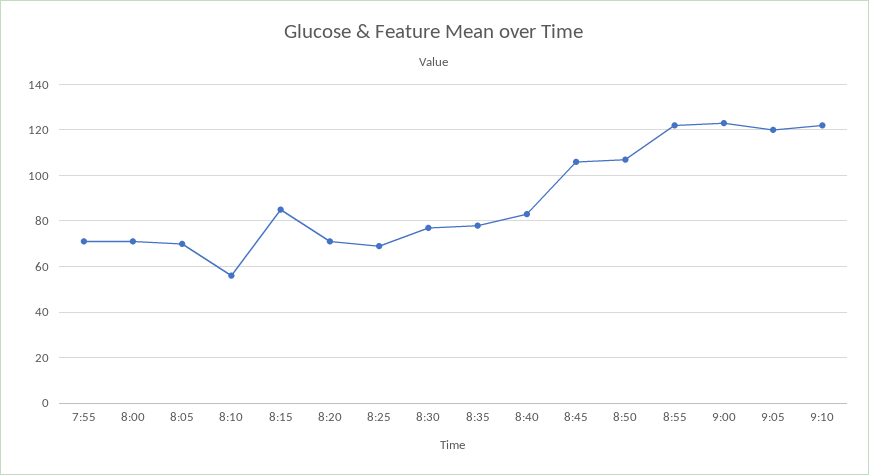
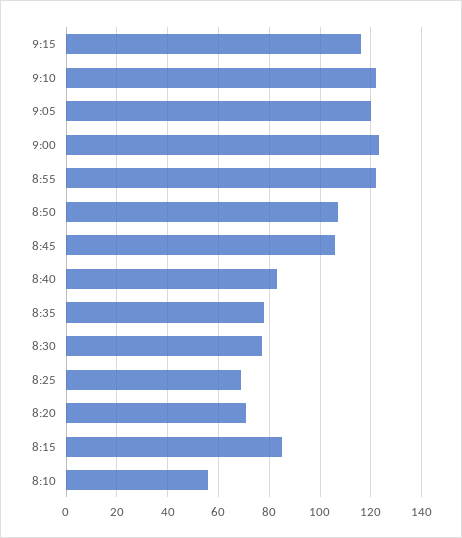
7:55: 70 -> none
8:00: 70 -> none
8:05: 70 -> none
9:15: none -> 115

